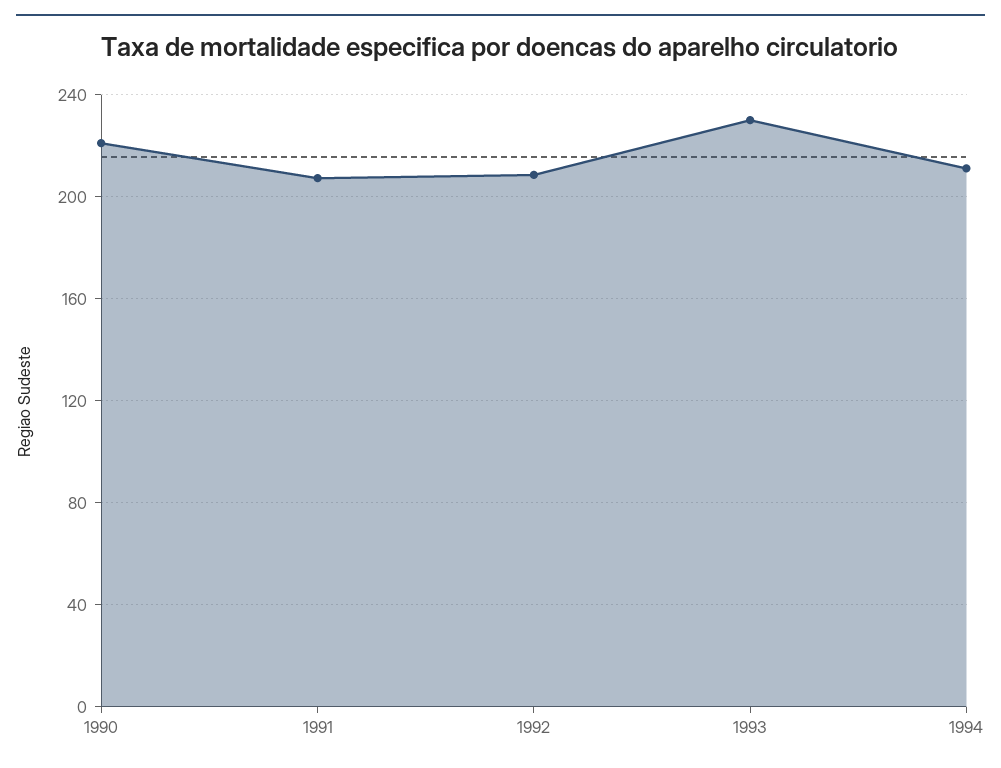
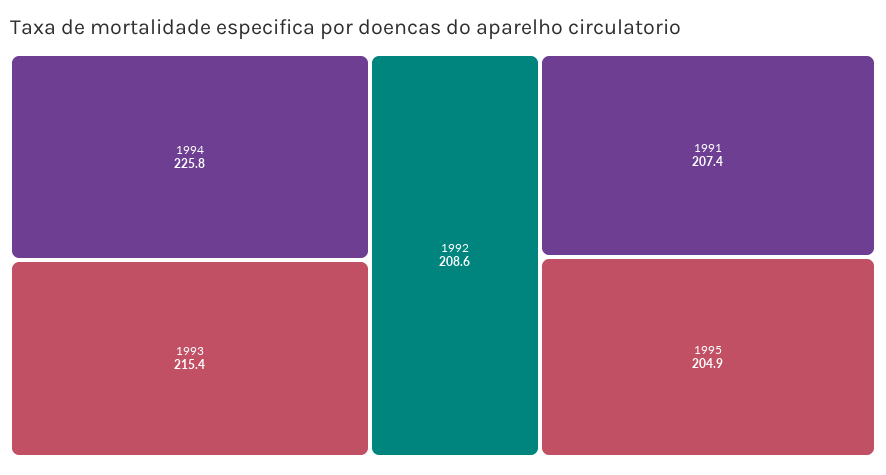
1990: 220 -> none
1993: 230 -> 215.4
1994: 210 -> 225.8
1995: none -> 204.9

